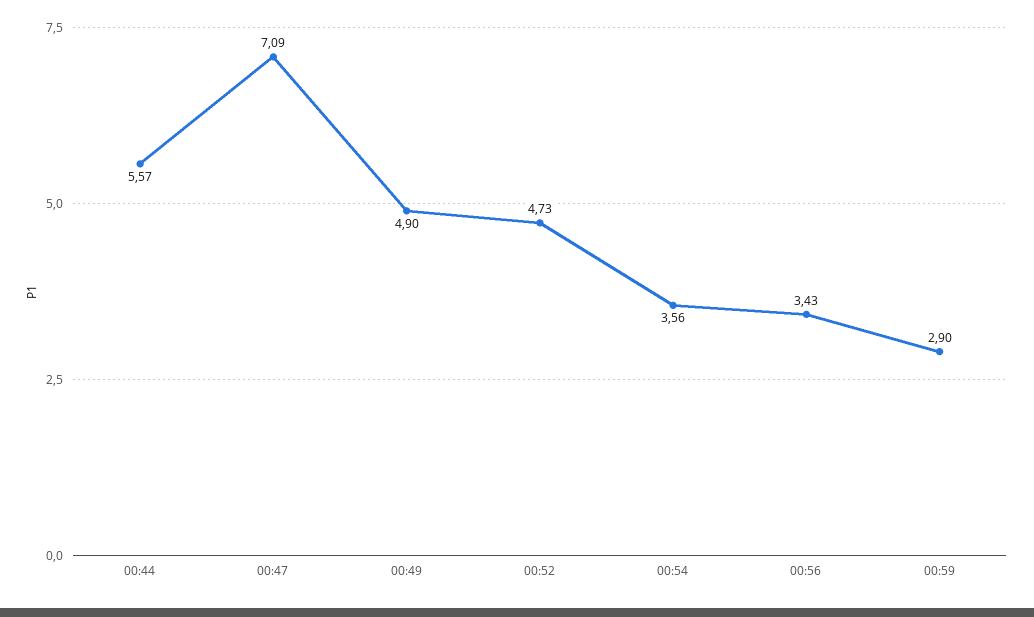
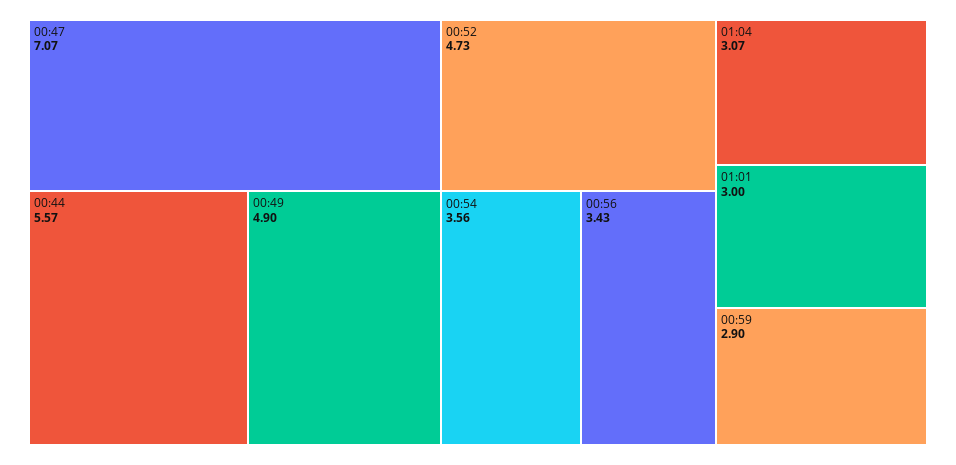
00:47: 7.09 -> 7.07
01:04: none -> 3.07
01:01: none -> 3

